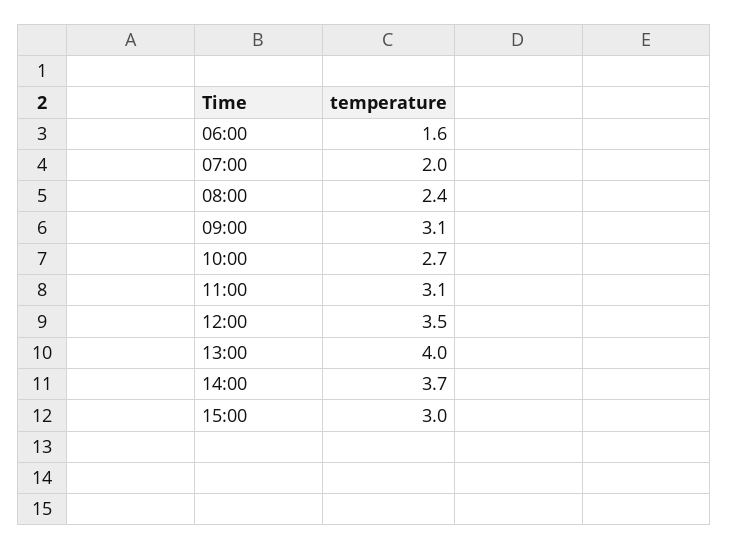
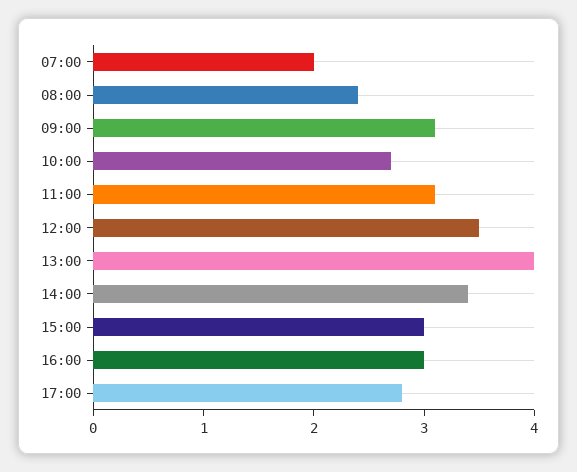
06:00: 1.6 -> none
14:00: 3.7 -> 3.4
16:00: none -> 3
17:00: none -> 2.8

